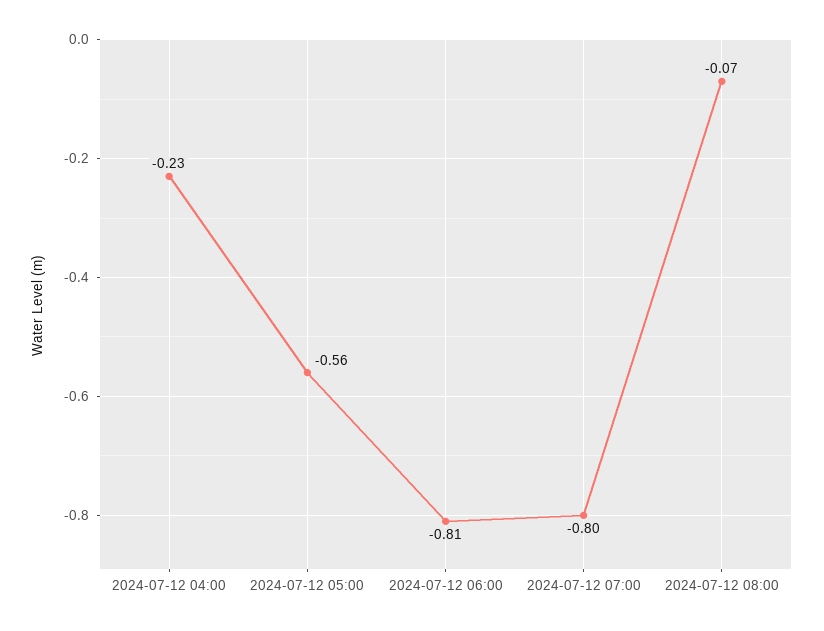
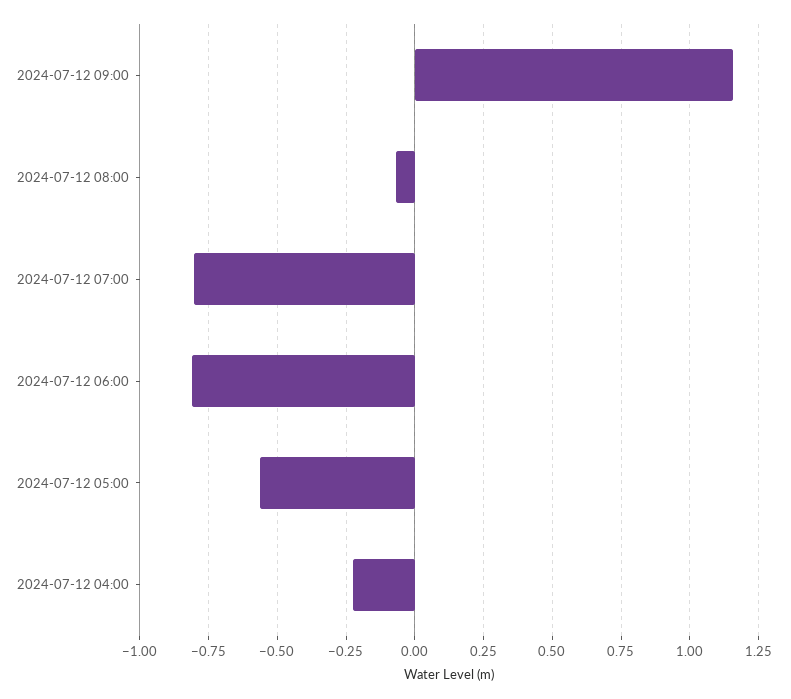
2024-07-12 09:00: none -> 1.15

